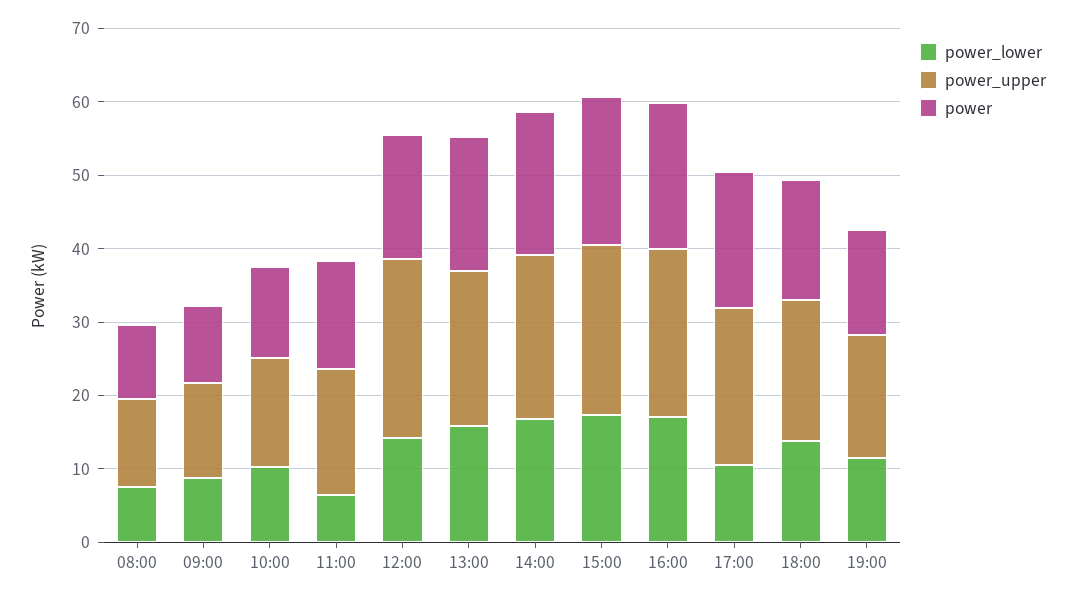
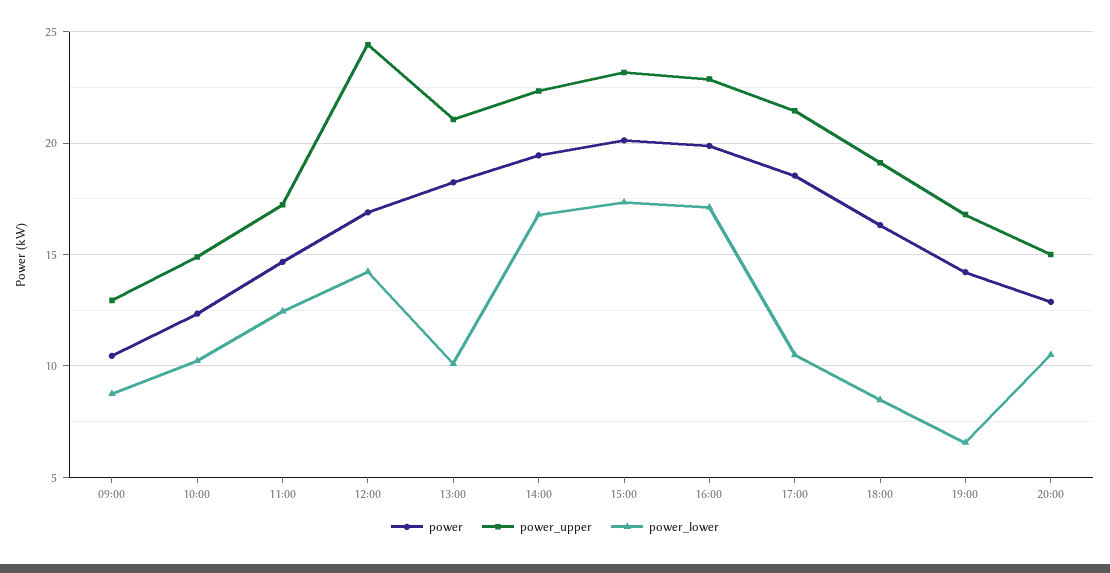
power_lower, 08:00: 8 -> none
power_upper, 08:00: 12 -> none
power, 08:00: 10 -> none
power_lower, 11:00: 6 -> 12.5
power_lower, 13:00: 16 -> 10
power_lower, 18:00: 14 -> 8.5
power_lower, 19:00: 12 -> 6.5
power, 20:00: none -> 13
power_upper, 20:00: none -> 15
power_lower, 20:00: none -> 10.5

